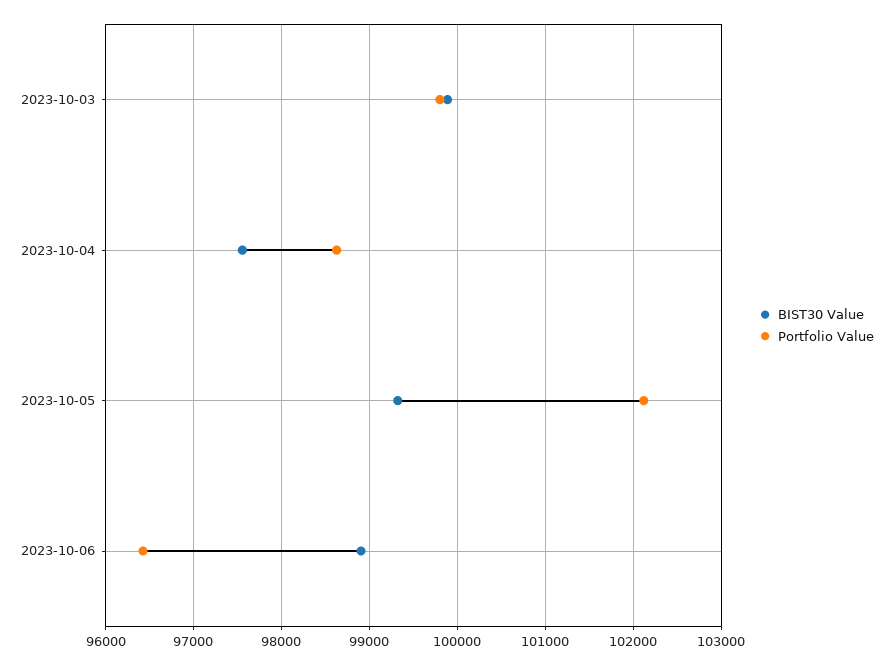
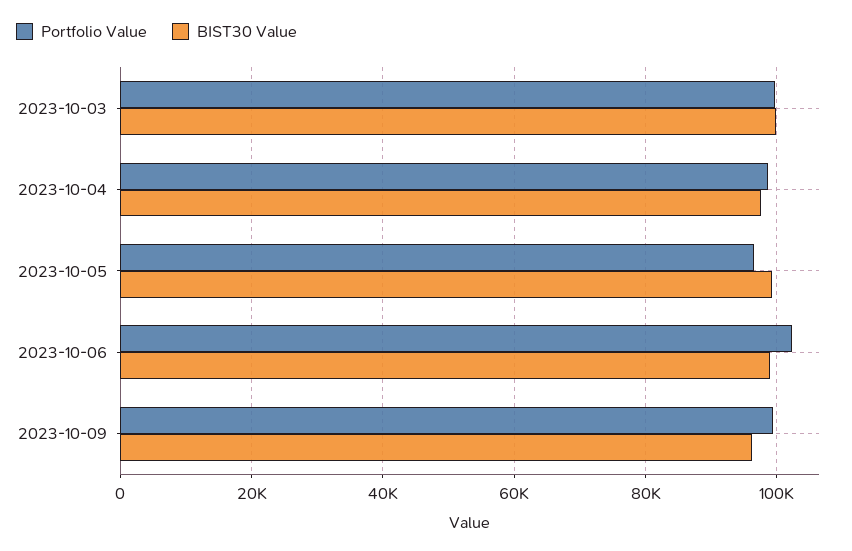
Portfolio Value, 2023-10-05: 102100 -> 96000
Portfolio Value, 2023-10-06: 96400 -> 102000
Portfolio Value, 2023-10-09: none -> 100000
BIST30 Value, 2023-10-09: none -> 96000

